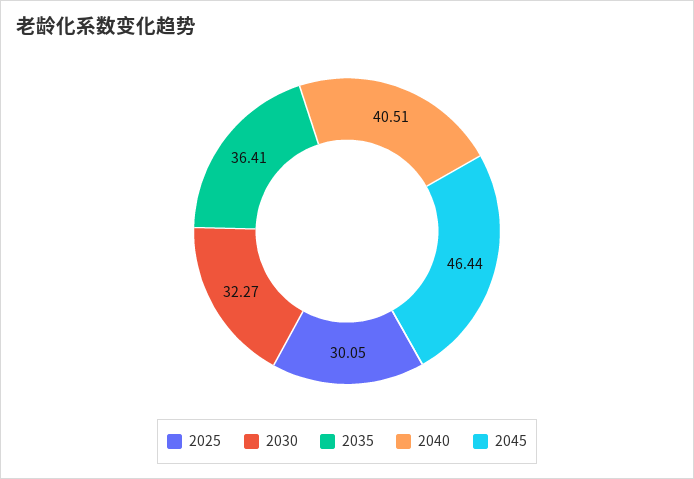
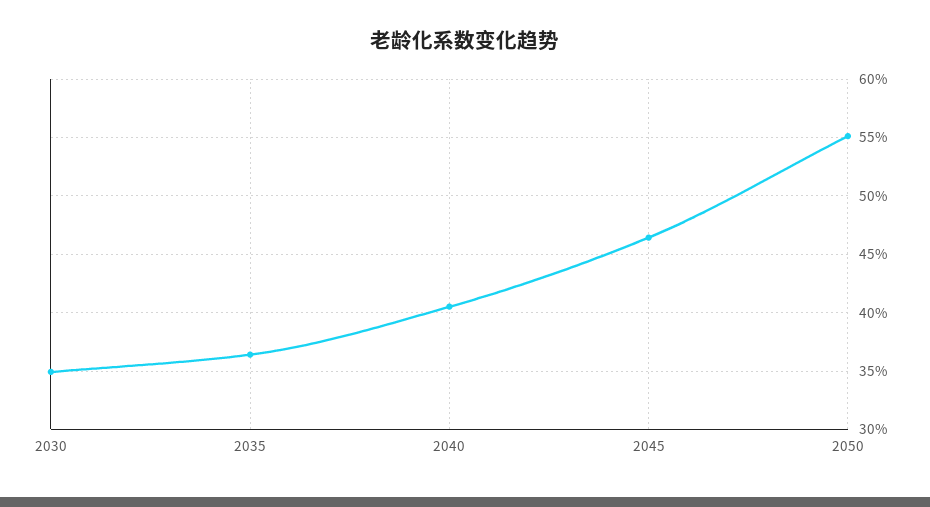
2025: 30.05 -> none
2030: 32.27 -> 35
2050: none -> 55

